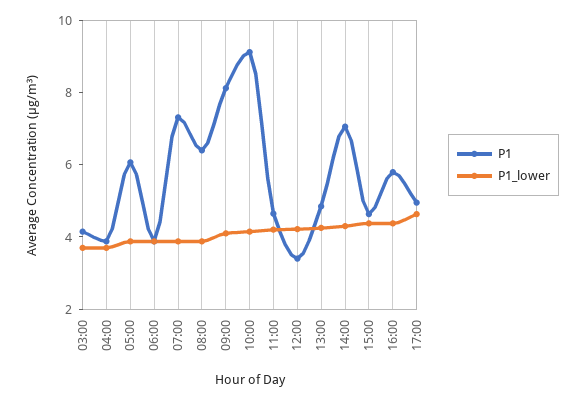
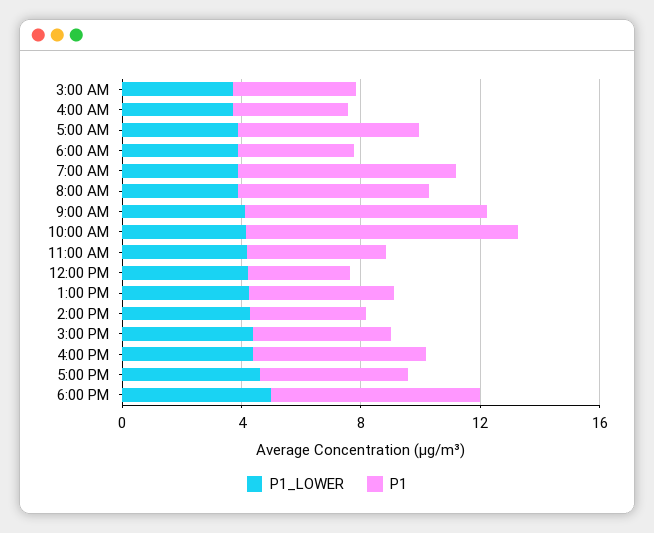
P1, 14:00: 7 -> 4
P1_lower, 6:00 PM: none -> 5
P1, 6:00 PM: none -> 7

